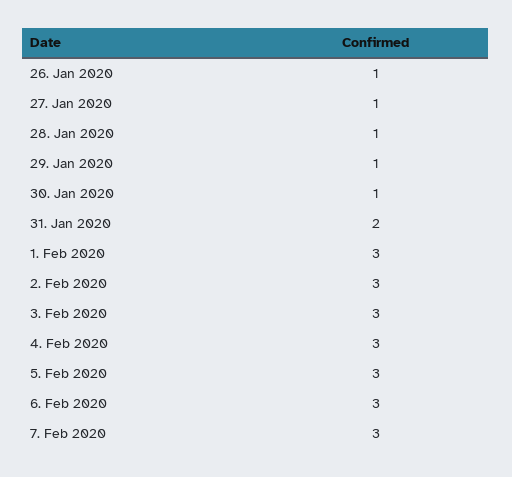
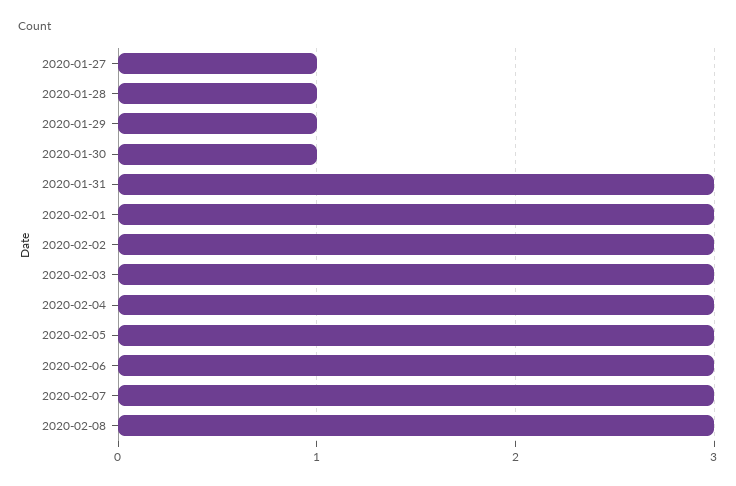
26. Jan 2020: 1 -> none
31. Jan 2020: 2 -> 3
2020-02-08: none -> 3

